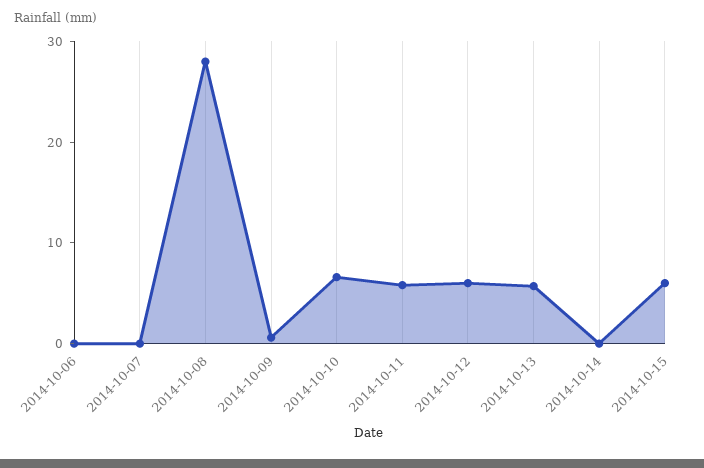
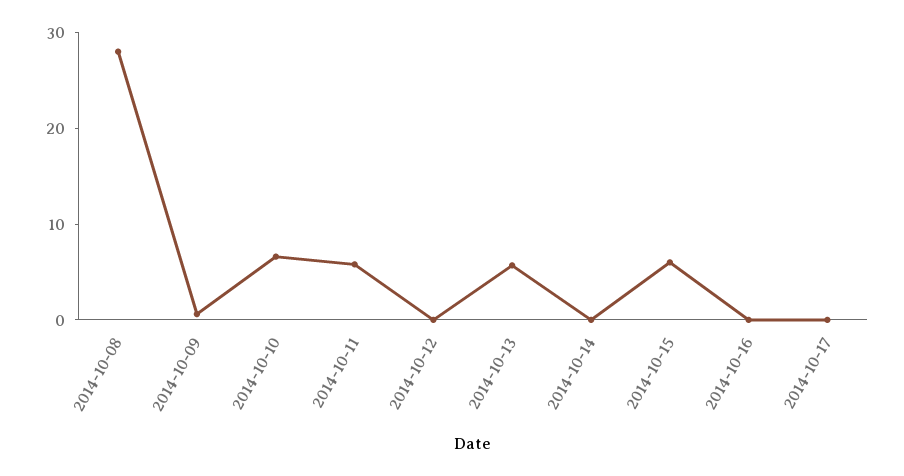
2014-10-06: 0 -> none
2014-10-07: 0 -> none
2014-10-12: 6 -> 0
2014-10-16: none -> 0
2014-10-17: none -> 0

